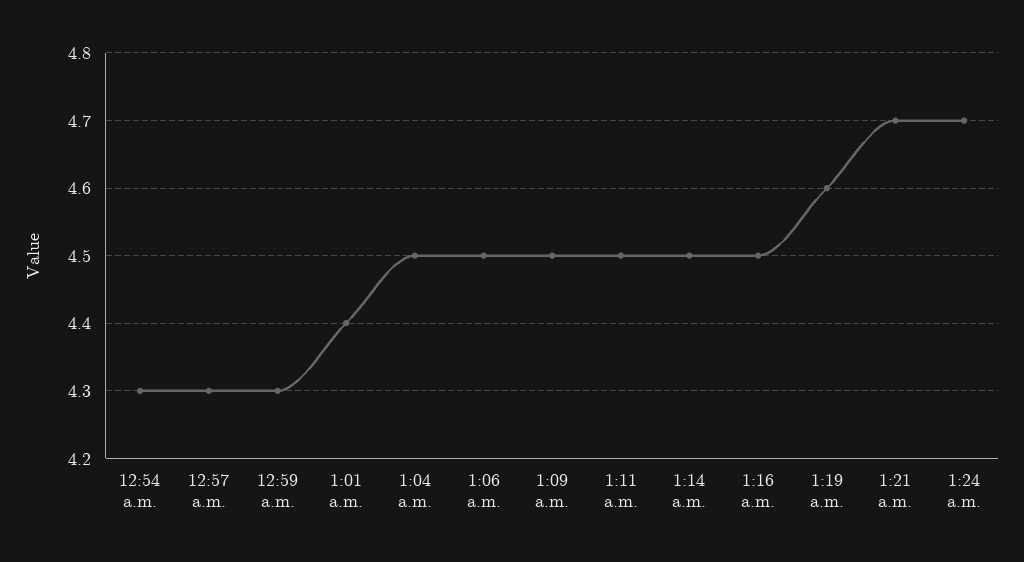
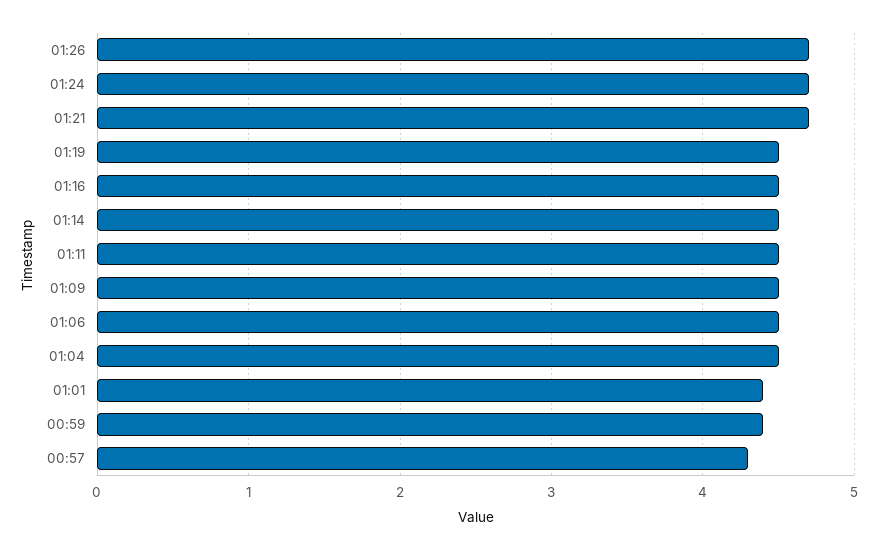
12:54 a.m.: 4.3 -> none
12:59 a.m.: 4.3 -> 4.4
1:19 a.m.: 4.6 -> 4.5
01:26: none -> 4.7

